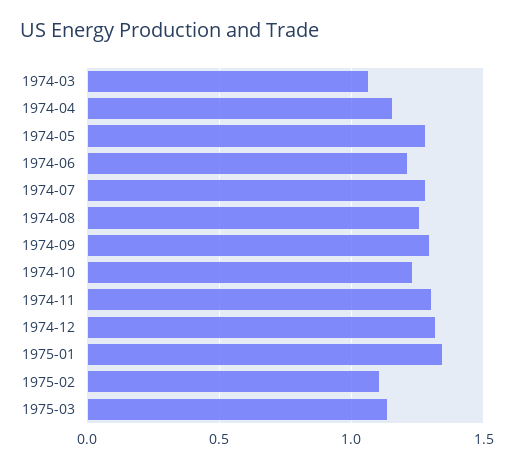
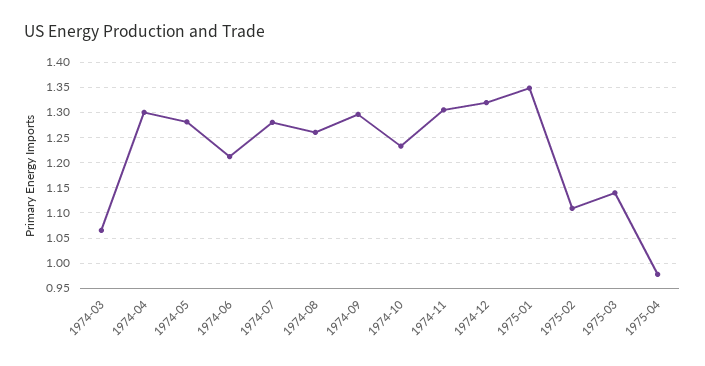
1974-04: 1.15 -> 1.3
1975-04: none -> 0.975

